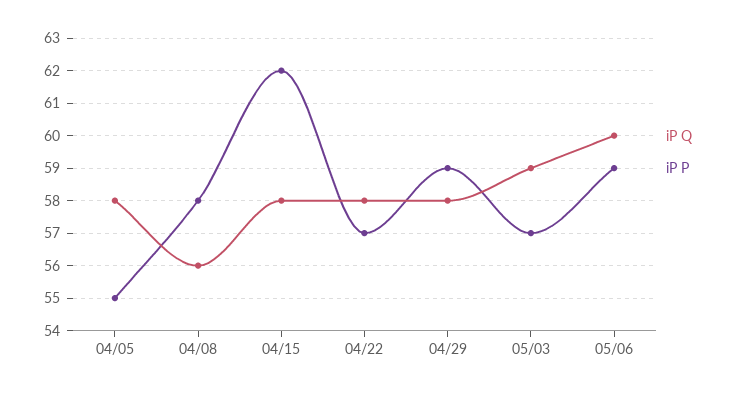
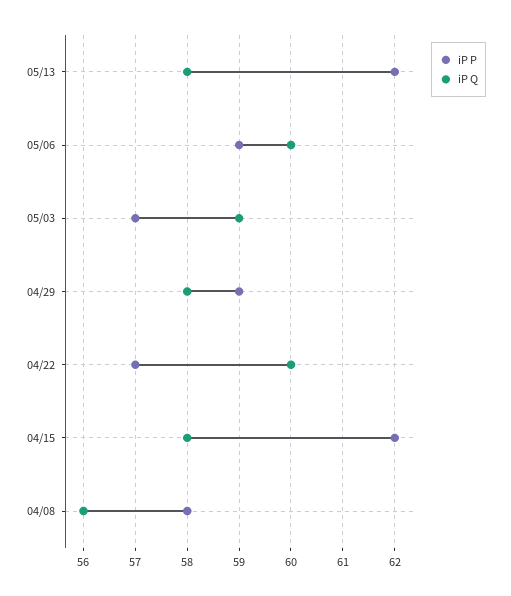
iP Q, 04/05: 58 -> none
iP P, 04/05: 55 -> none
iP Q, 04/22: 58 -> 60
iP P, 05/13: none -> 62
iP Q, 05/13: none -> 58

